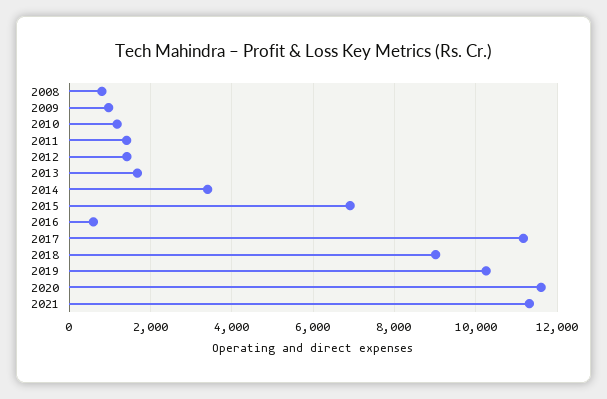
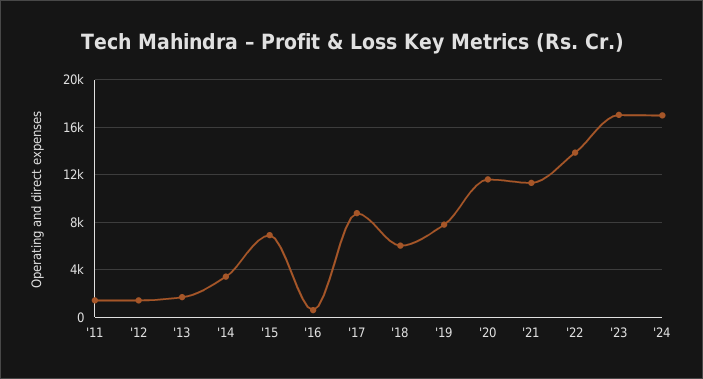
2008: 800 -> none
2009: 1000 -> none
2010: 1200 -> none
2017: 11200 -> 9000
2018: 9000 -> 6000
2019: 10200 -> 8000
'22: none -> 14000
'23: none -> 17000
'24: none -> 17000

